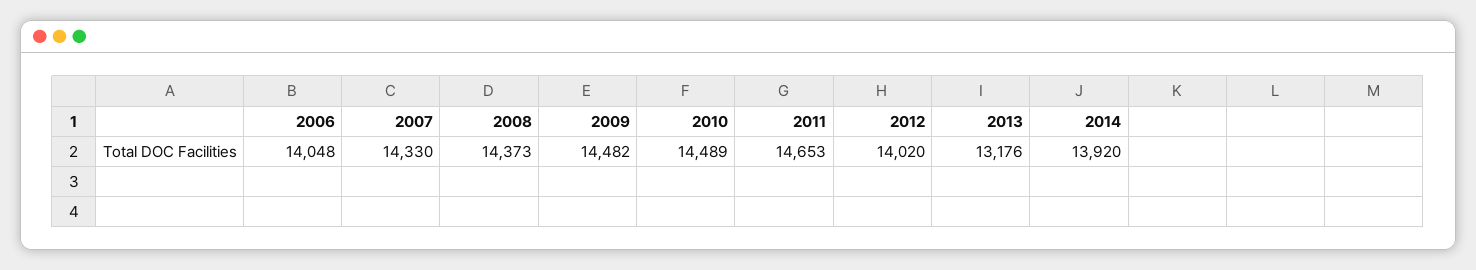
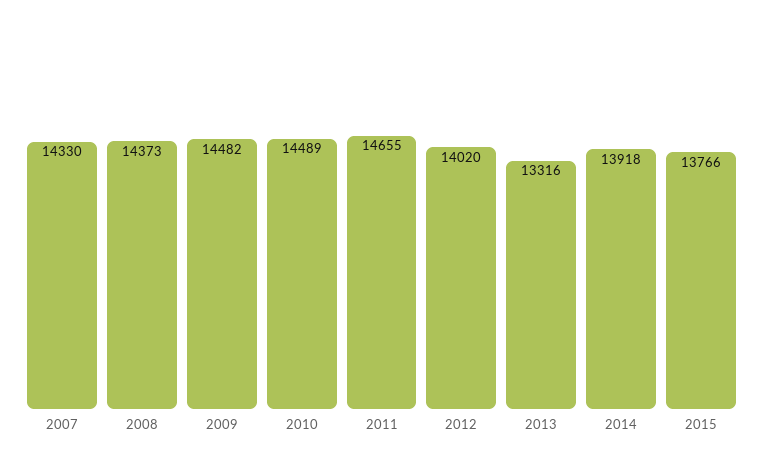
2006: 14048 -> none
2011: 14653 -> 14655
2013: 13176 -> 13316
2014: 13920 -> 13918
2015: none -> 13766

